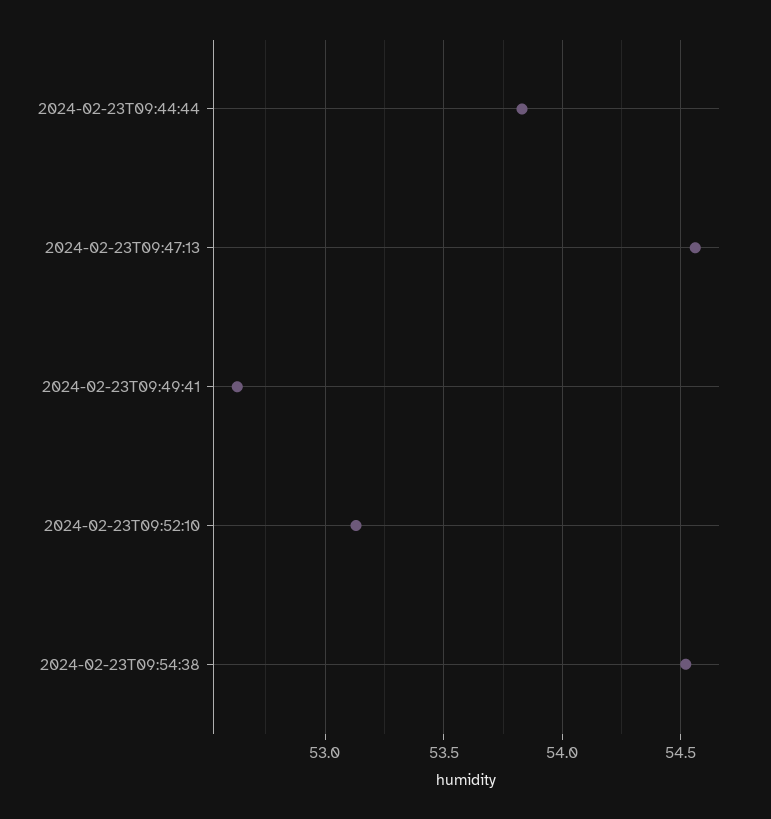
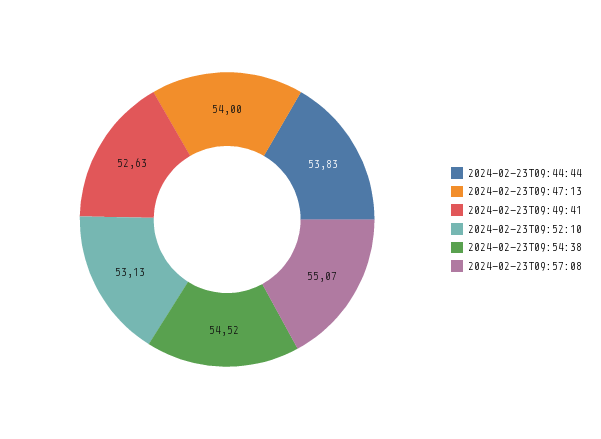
2024-02-23T09:47:13: 54.55 -> 54
2024-02-23T09:57:08: none -> 55.07

